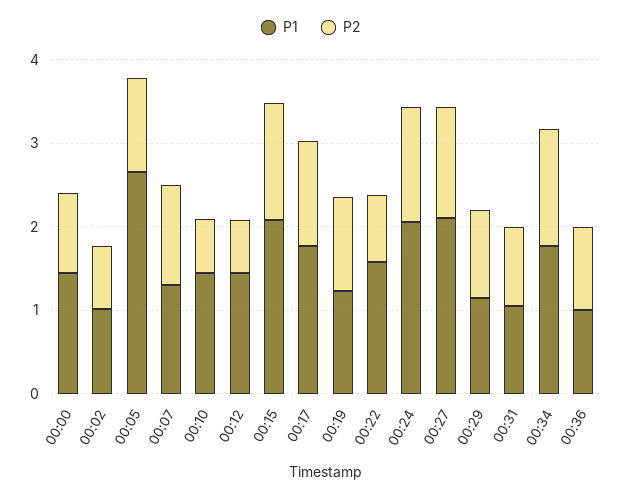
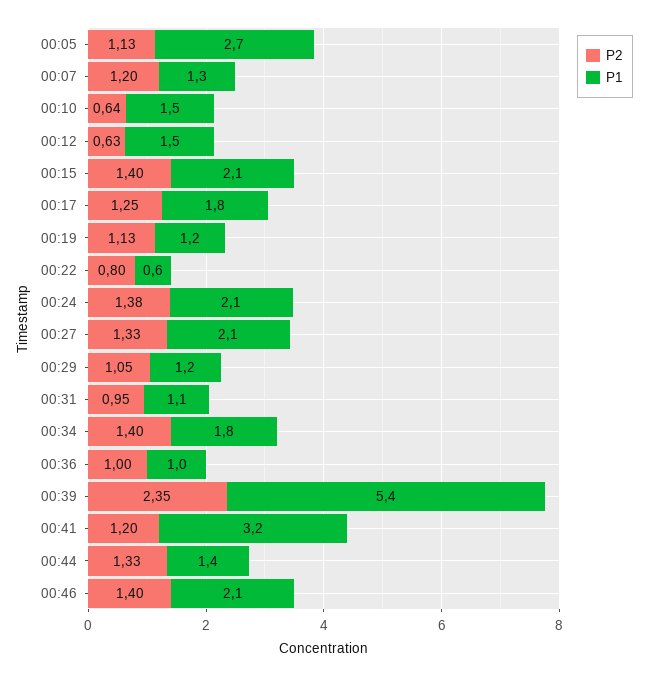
P1, 00:00: 1.4 -> none
P2, 00:00: 1 -> none
P1, 00:02: 1 -> none
P2, 00:02: 0.8 -> none
P1, 00:22: 1.6 -> 0.6
P2, 00:39: none -> 2.35
P1, 00:39: none -> 5.4
P2, 00:41: none -> 1.2
P1, 00:41: none -> 3.2
P2, 00:44: none -> 1.33
P1, 00:44: none -> 1.4
P2, 00:46: none -> 1.4
P1, 00:46: none -> 2.1

